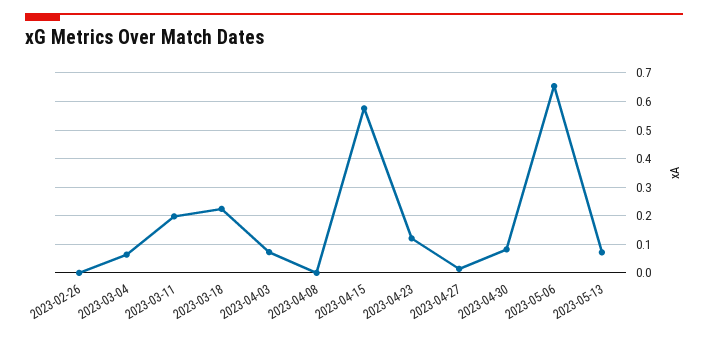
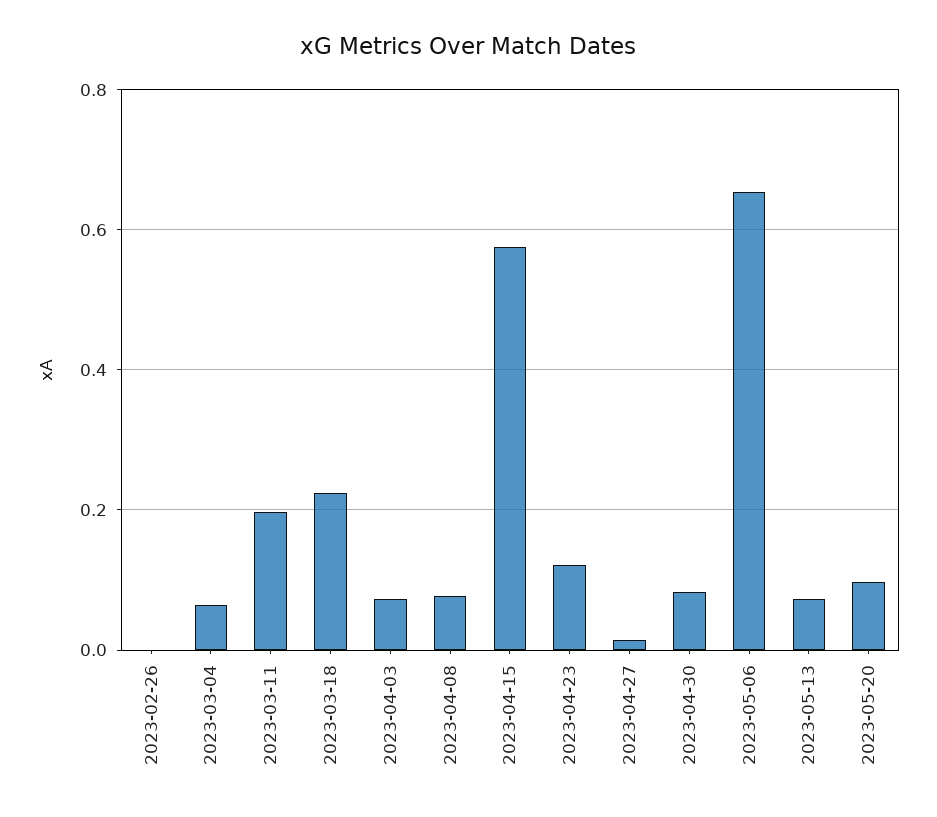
2023-04-08: 0 -> 0.08
2023-05-20: none -> 0.1

